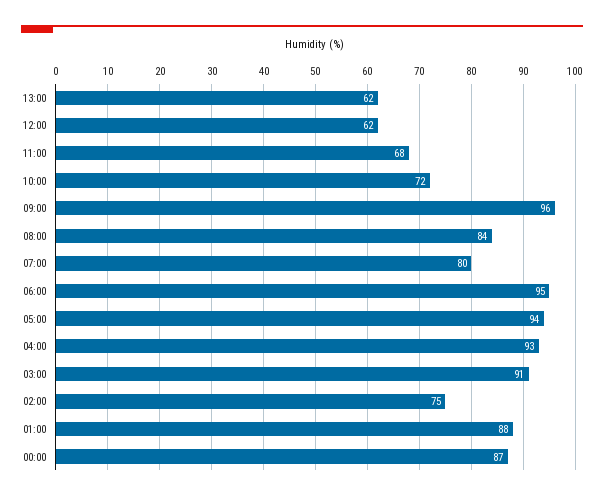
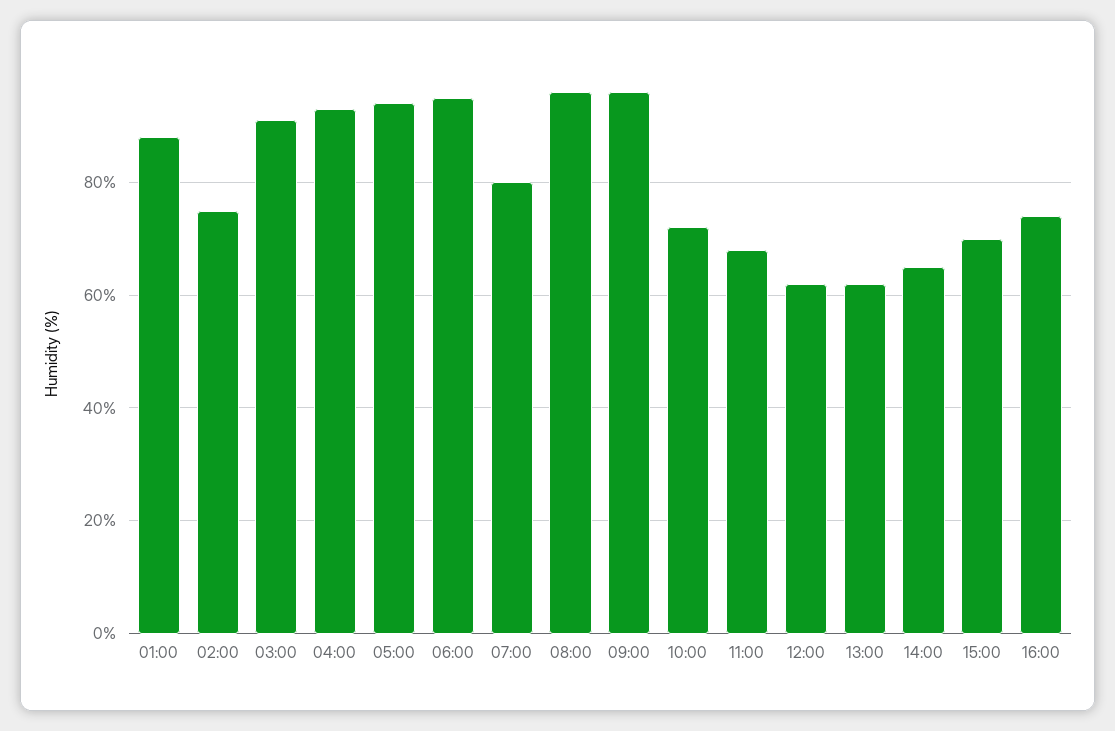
08:00: 84 -> 95
00:00: 87 -> none
14:00: none -> 65
15:00: none -> 70
16:00: none -> 75

